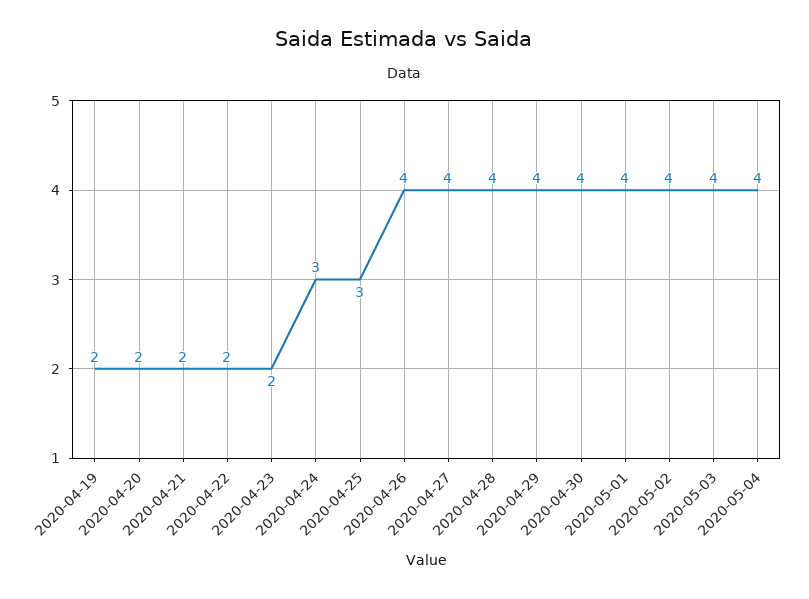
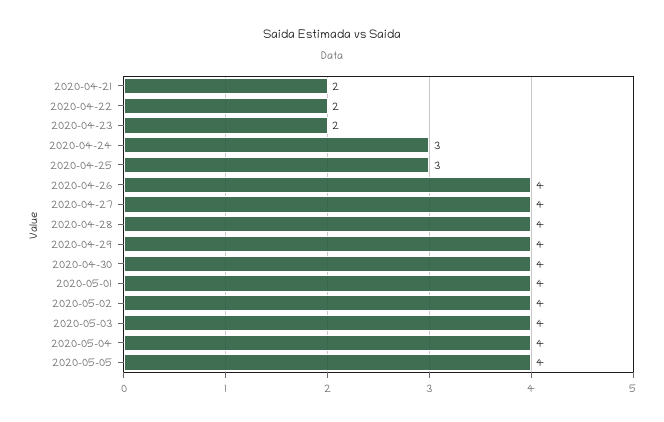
2020-04-19: 2 -> none
2020-04-20: 2 -> none
2020-05-05: none -> 4

